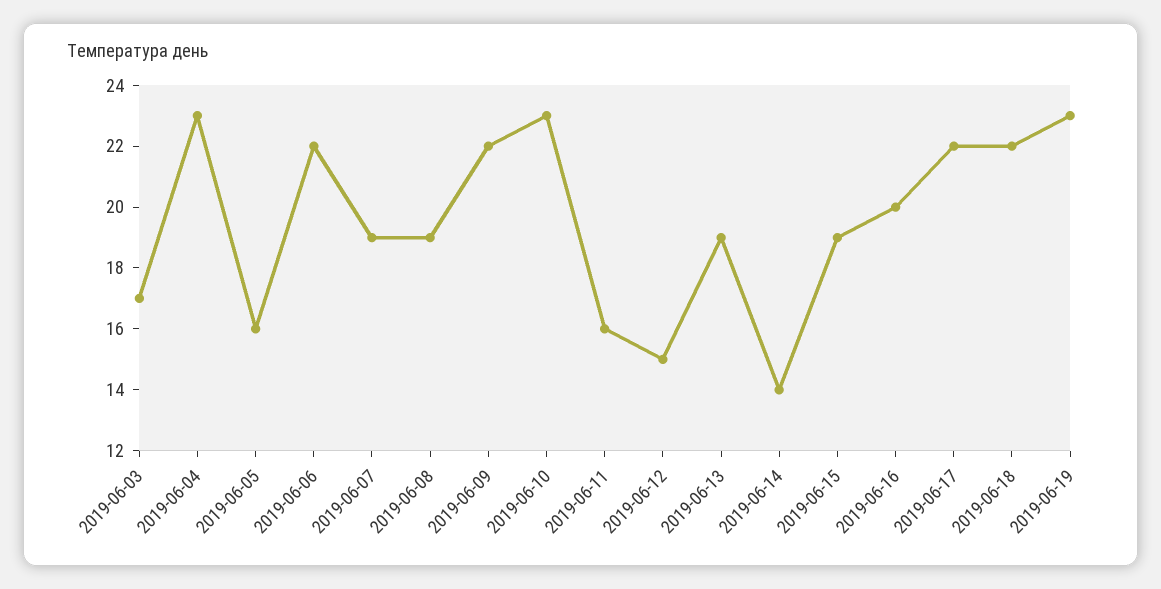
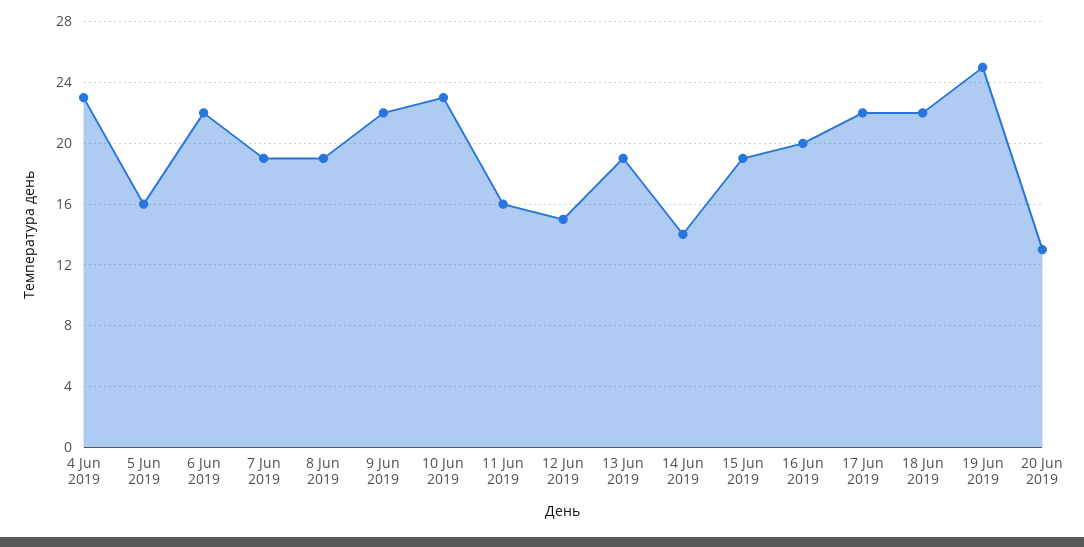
2019-06-03: 17 -> none
2019-06-19: 23 -> 25
20 Jun 2019: none -> 13

